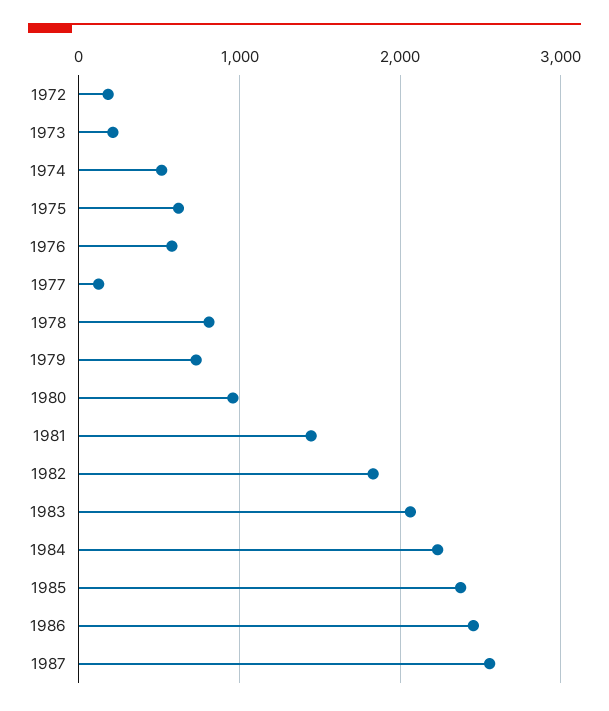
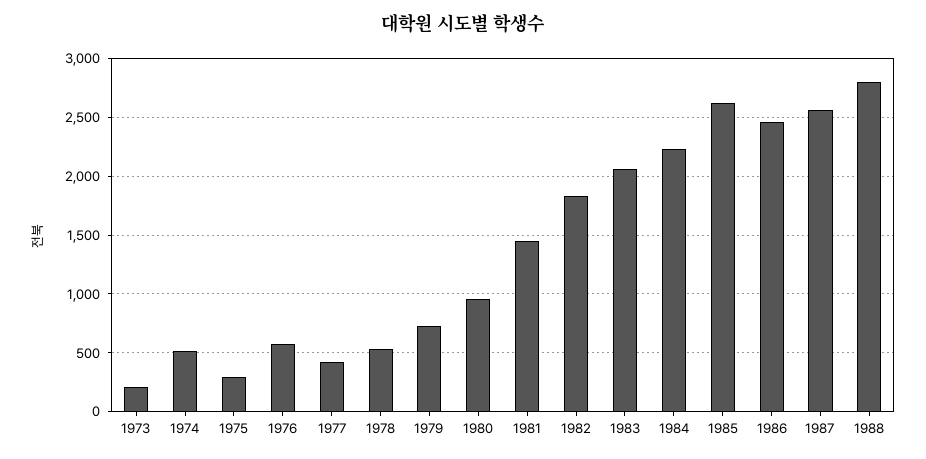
1972: 200 -> none
1975: 600 -> 300
1977: 100 -> 400
1978: 800 -> 500
1985: 2400 -> 2600
1988: none -> 2800

